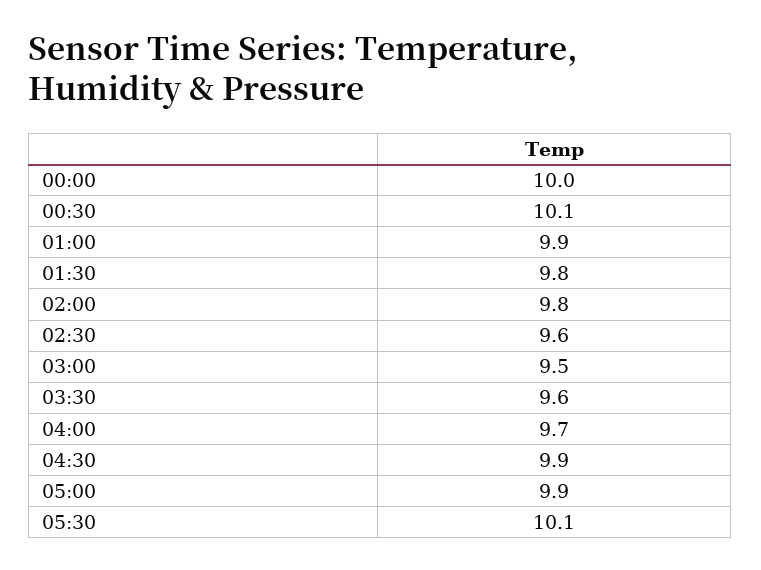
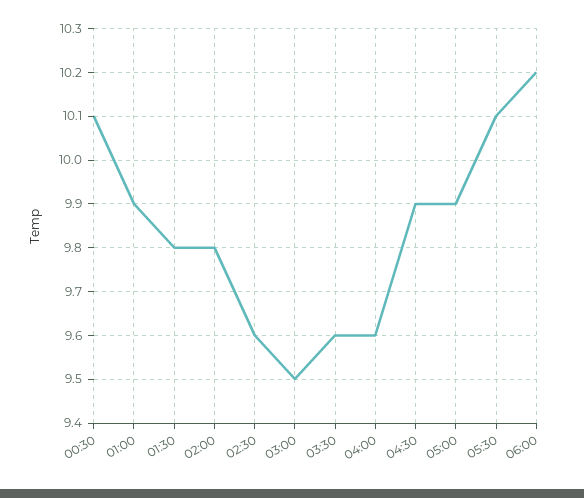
00:00: 10 -> none
04:00: 9.7 -> 9.6
06:00: none -> 10.2

